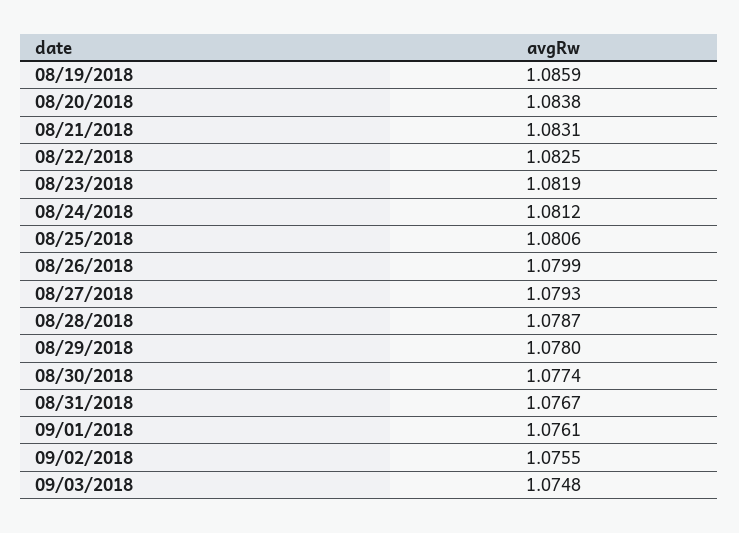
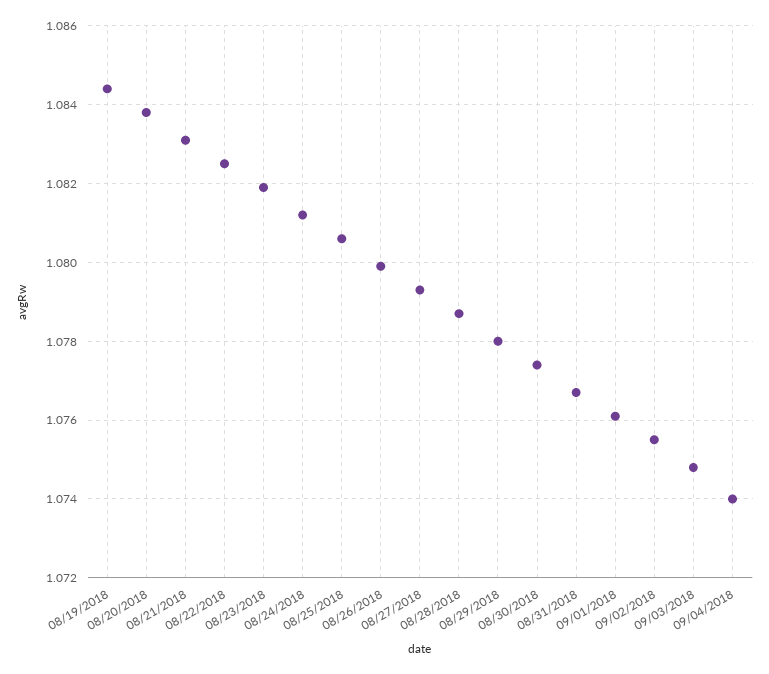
08/19/2018: 1.0859 -> 1.0845
09/04/2018: none -> 1.074

